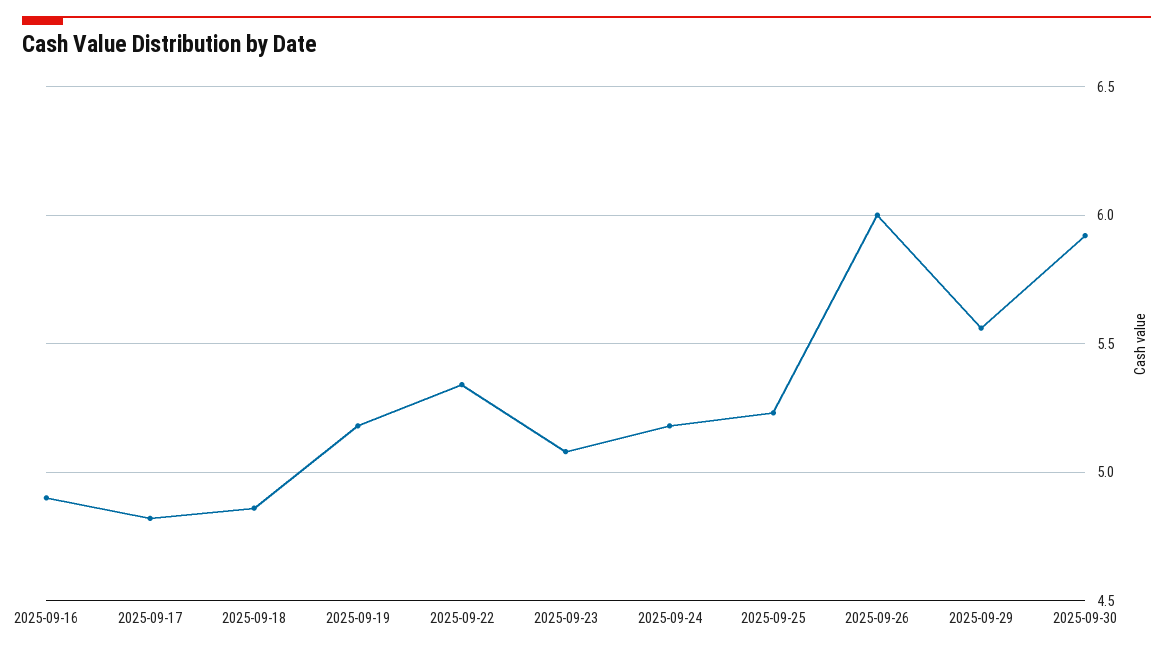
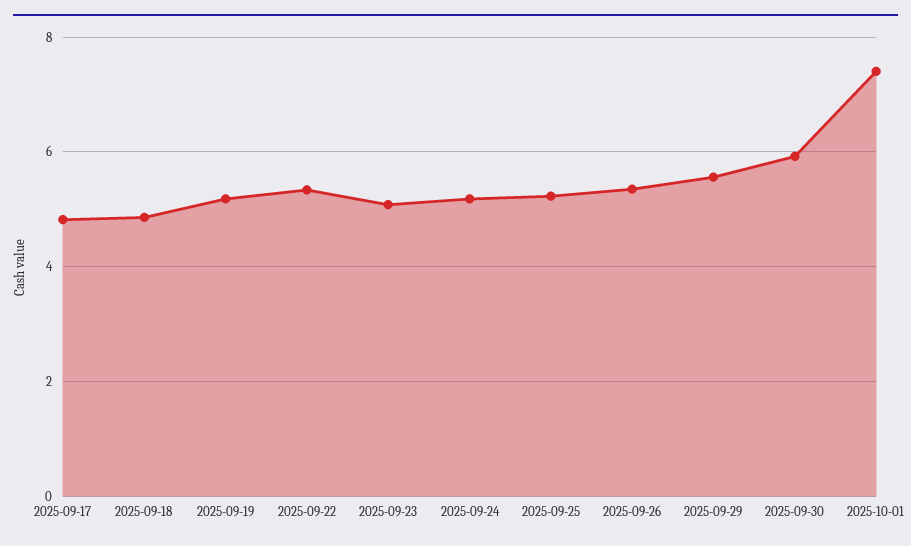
2025-09-16: 4.9 -> none
2025-09-26: 6 -> 5.4
2025-10-01: none -> 7.4

